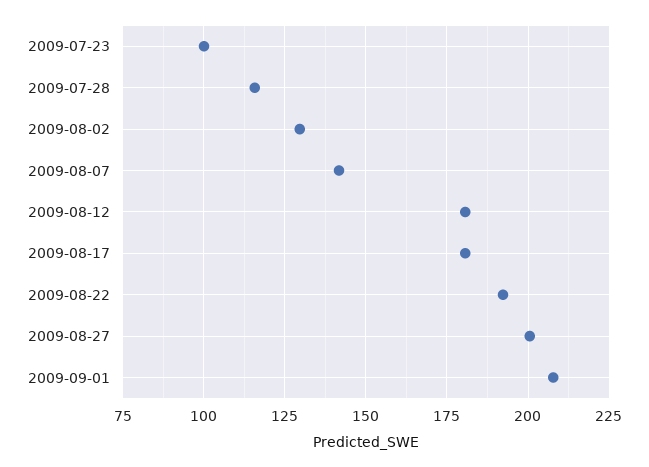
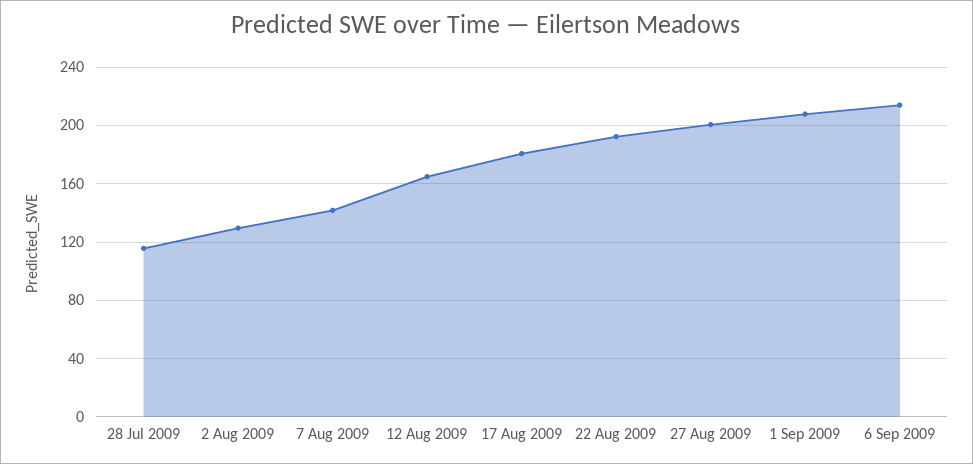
2009-07-23: 100 -> none
2009-08-12: 180 -> 165
6 Sep 2009: none -> 215

